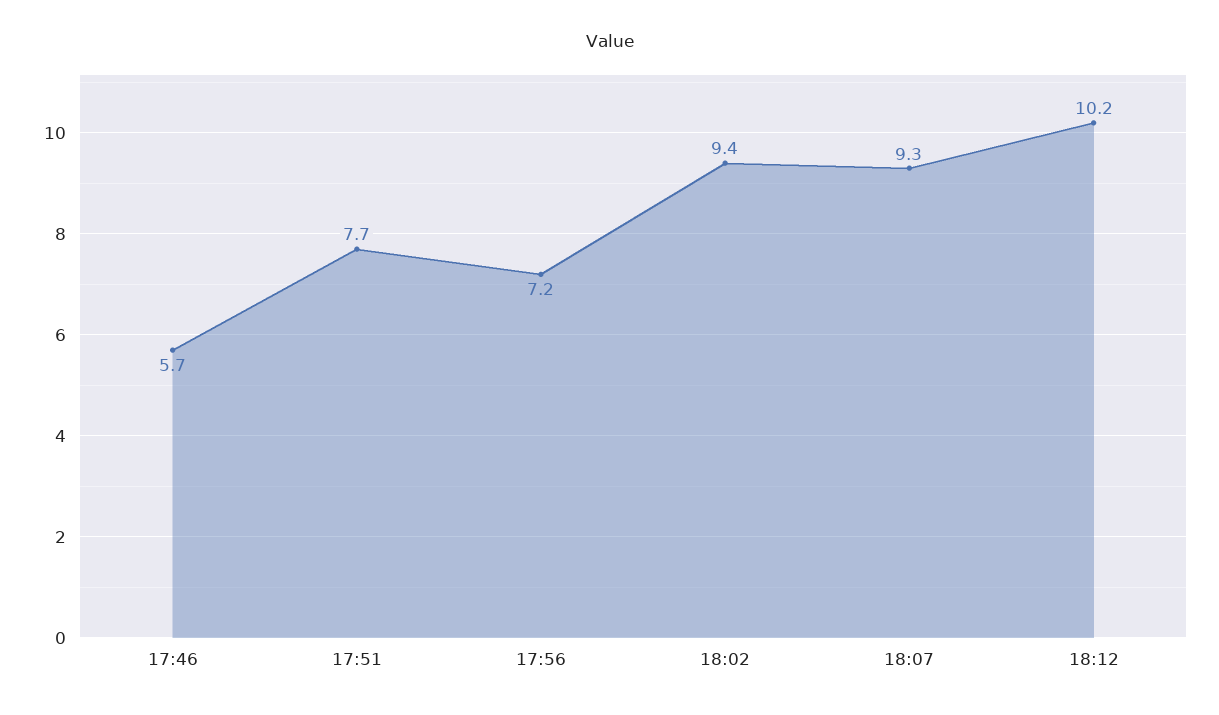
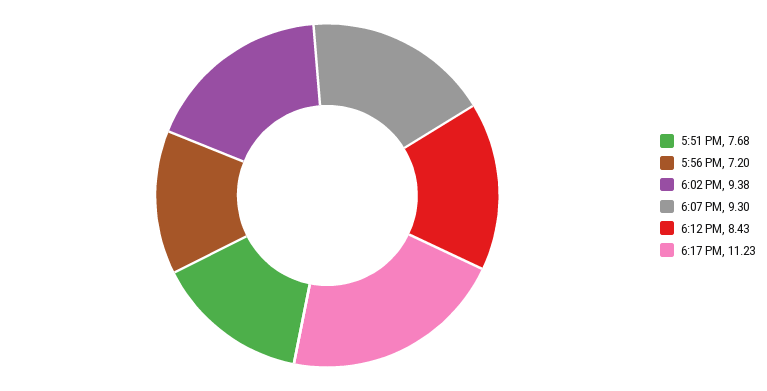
17:46: 5.7 -> none
18:12: 10.2 -> 8.43
6:17 PM: none -> 11.23

